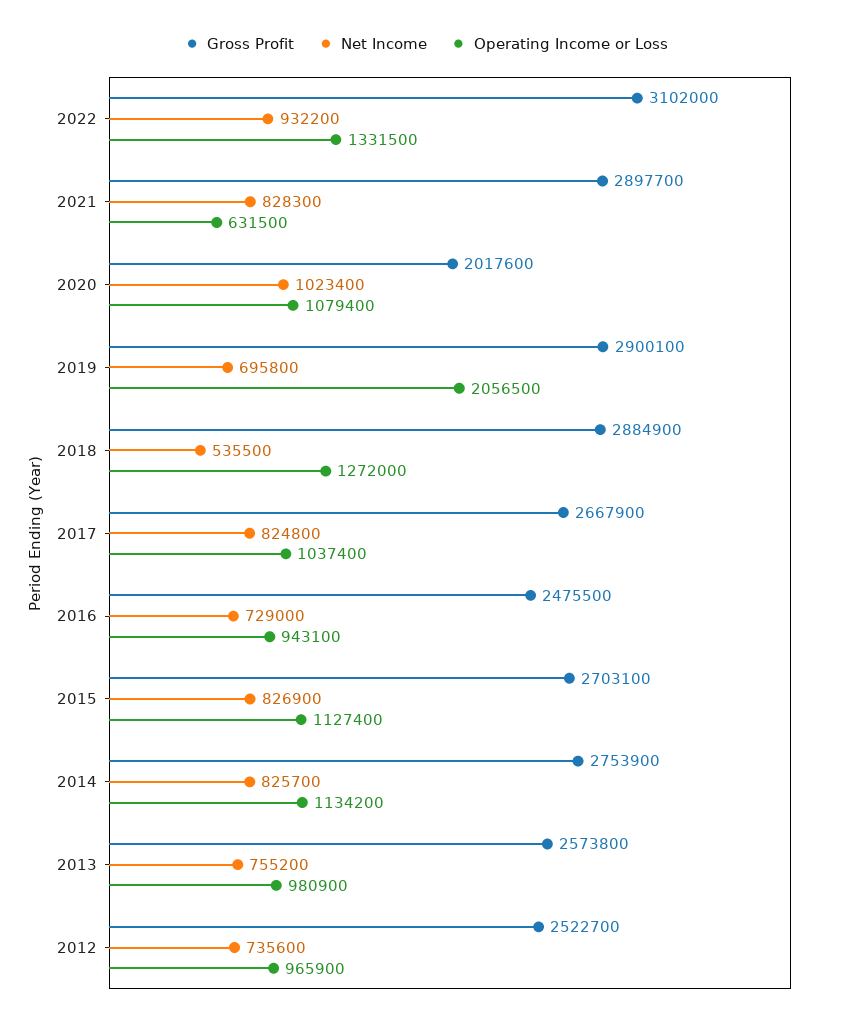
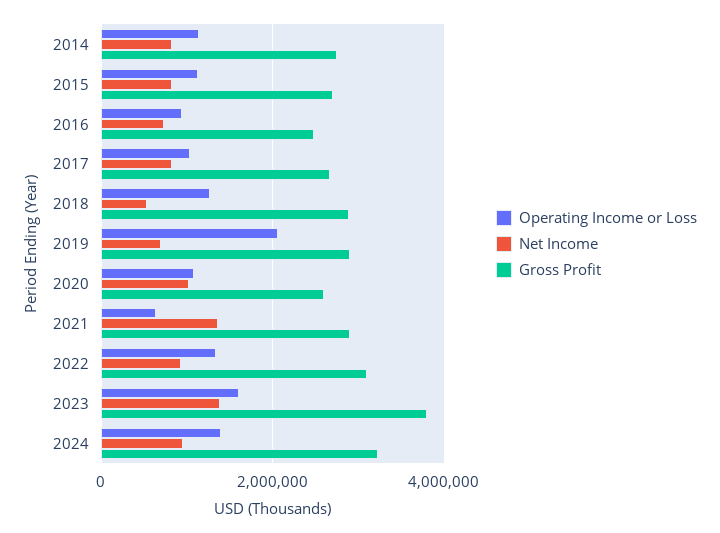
Net Income, 2021: 828300 -> 1400000
Gross Profit, 2020: 2017600 -> 2600000
Gross Profit, 2013: 2573800 -> none
Net Income, 2013: 755200 -> none
Operating Income or Loss, 2013: 980900 -> none
Gross Profit, 2012: 2522700 -> none
Net Income, 2012: 735600 -> none
Operating Income or Loss, 2012: 965900 -> none
Operating Income or Loss, 2023: none -> 1600000
Net Income, 2023: none -> 1400000
Gross Profit, 2023: none -> 3800000
Operating Income or Loss, 2024: none -> 1400000
Net Income, 2024: none -> 1000000
Gross Profit, 2024: none -> 3200000

